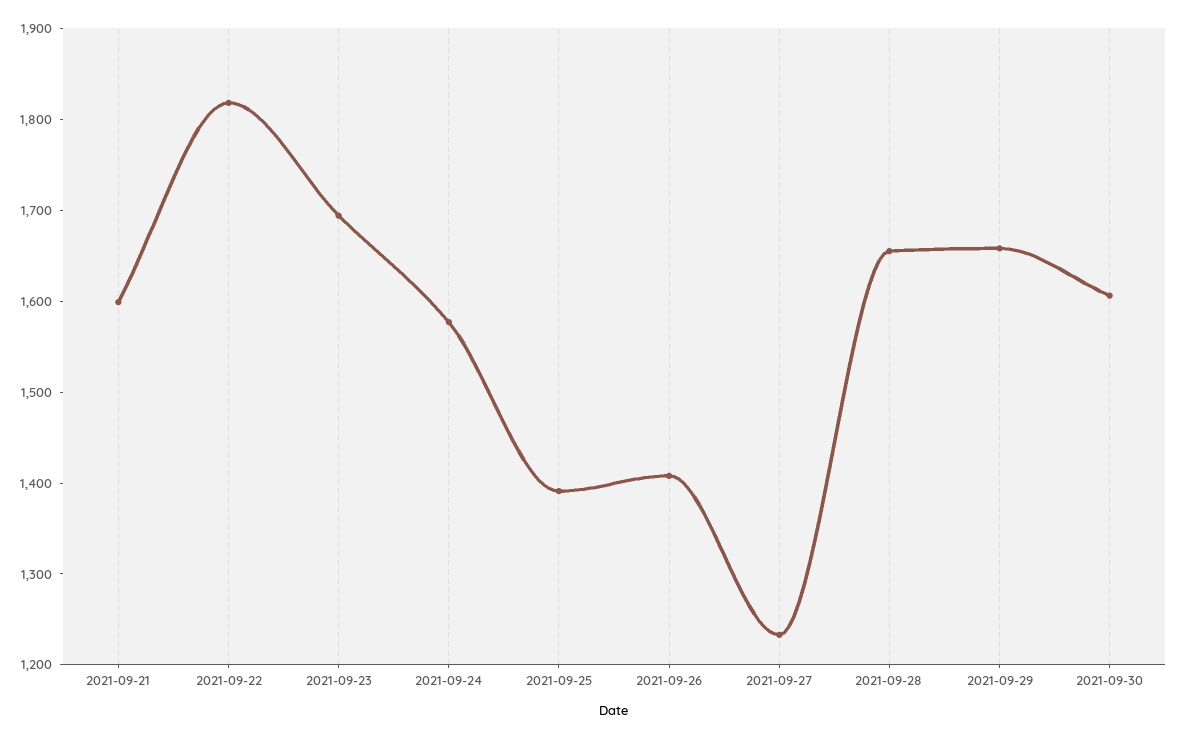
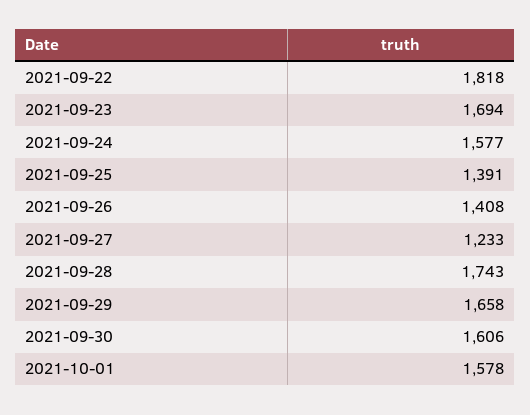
2021-09-21: 1600 -> none
2021-09-28: 1660 -> 1743
2021-10-01: none -> 1578

